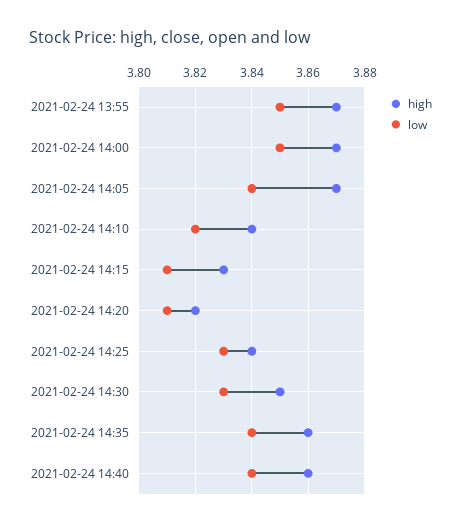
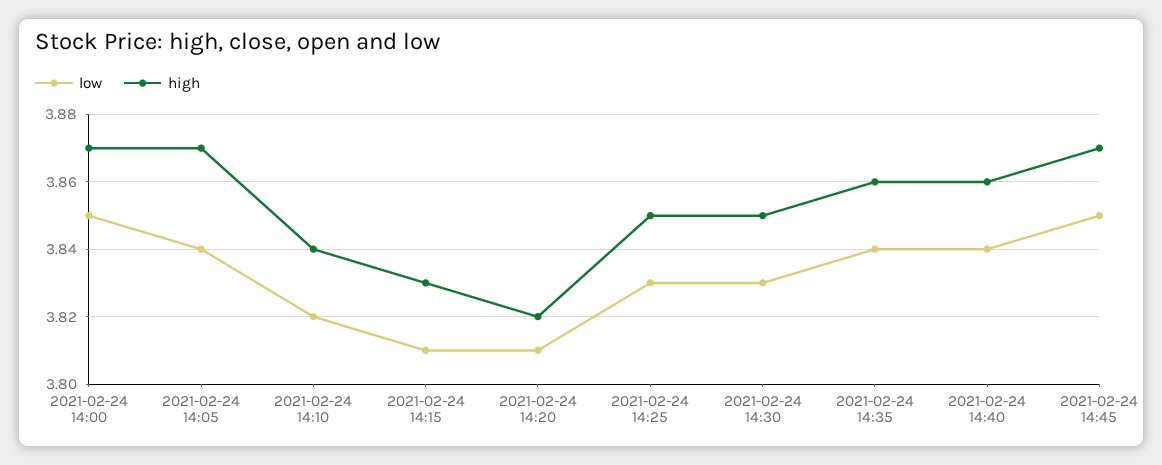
high, 2021-02-24 13:55: 3.87 -> none
low, 2021-02-24 13:55: 3.85 -> none
high, 2021-02-24 14:25: 3.84 -> 3.85
low, 2021-02-24 14:45: none -> 3.85
high, 2021-02-24 14:45: none -> 3.87

